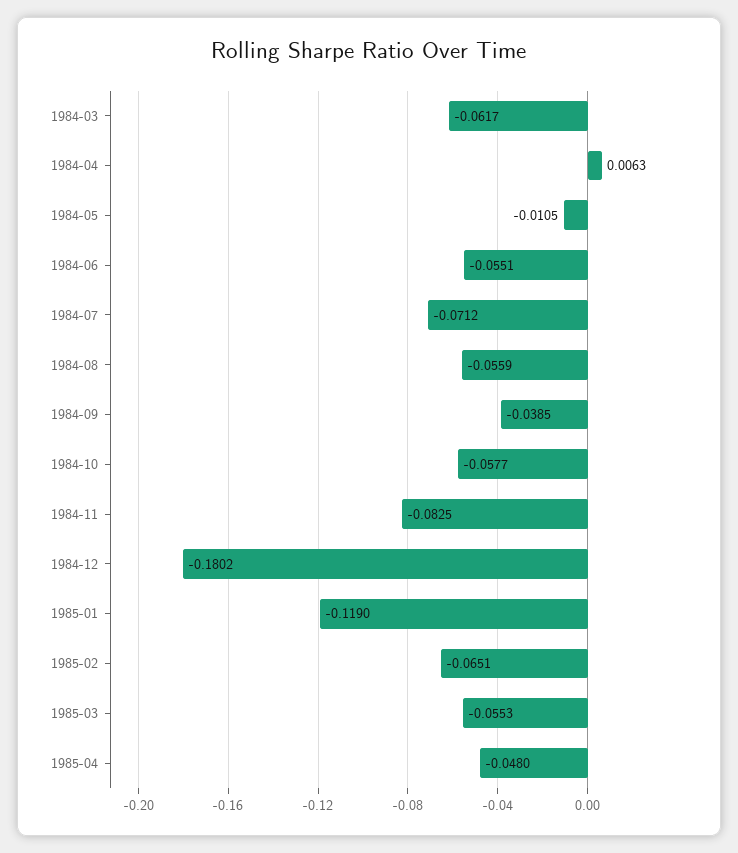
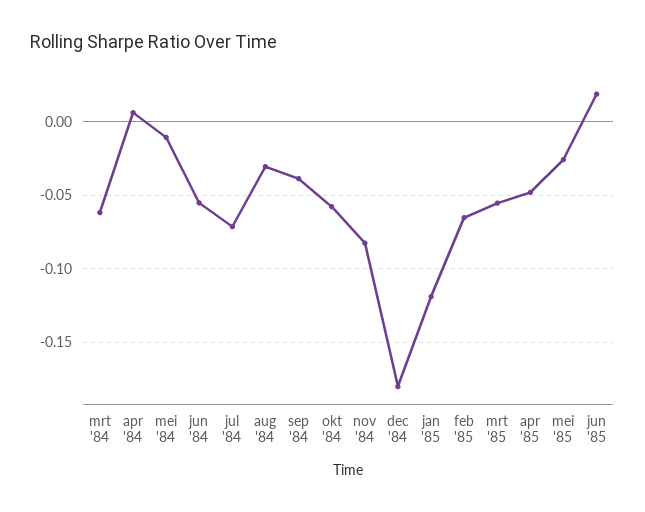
1984-08: -0.0559 -> -0.03
mei '85: none -> -0.025
jun '85: none -> 0.02

